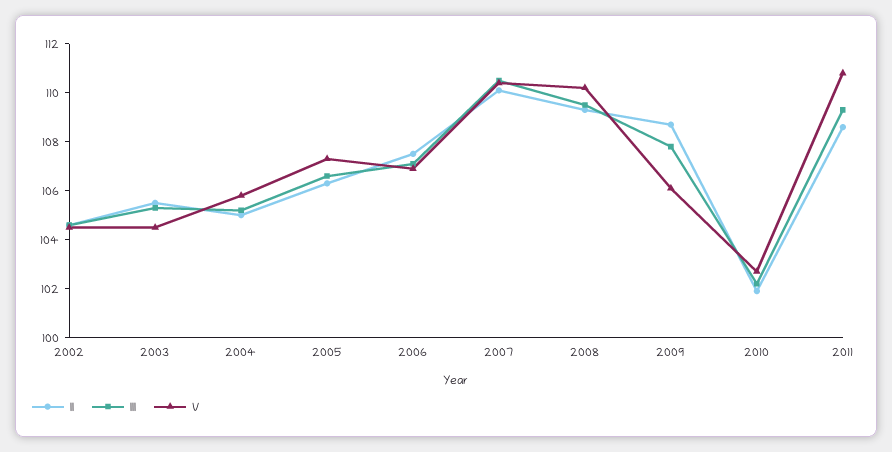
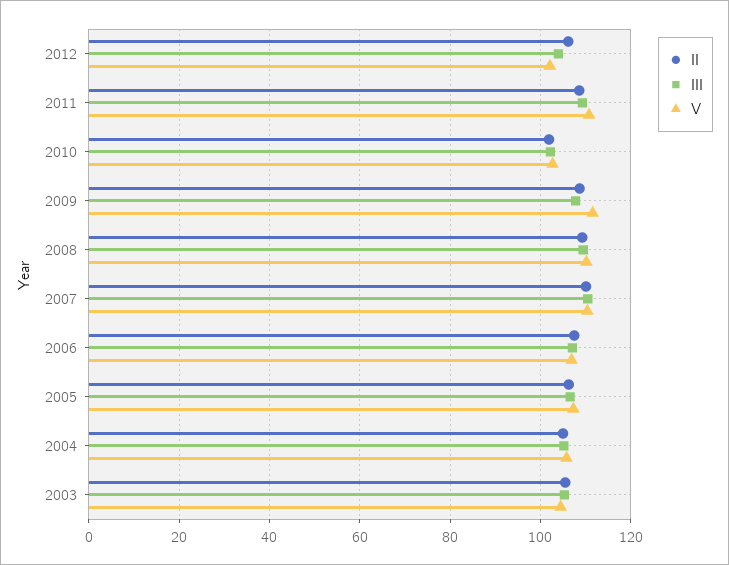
II, 2002: 104.5 -> none
III, 2002: 104.5 -> none
V, 2002: 104.5 -> none
V, 2009: 106 -> 112
II, 2012: none -> 106
III, 2012: none -> 104
V, 2012: none -> 102

